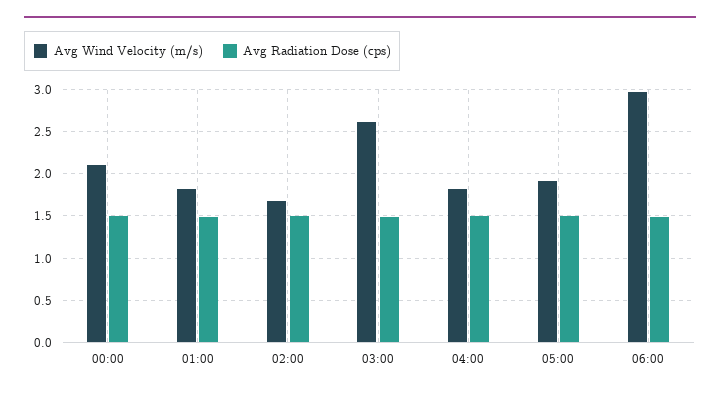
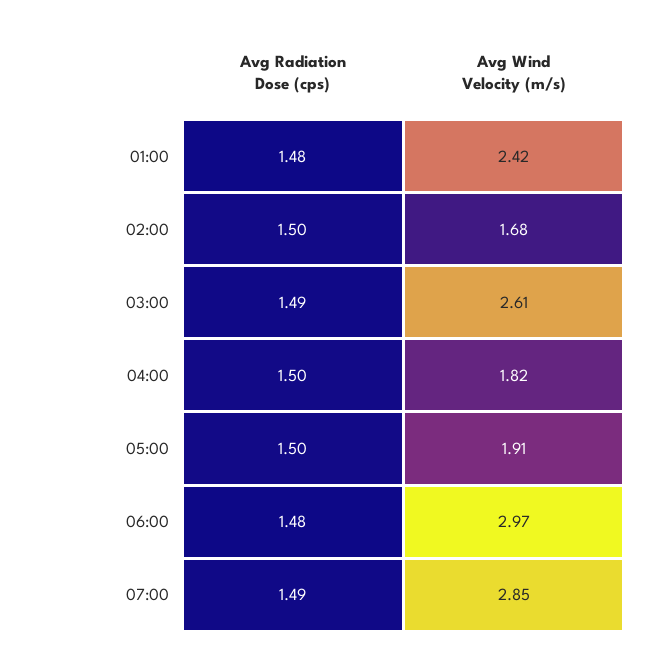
Avg Wind Velocity (m/s), 00:00: 2.1 -> none
Avg Radiation Dose (cps), 00:00: 1.5 -> none
Avg Wind Velocity (m/s), 01:00: 1.8 -> 2.42
Avg Radiation Dose (cps), 07:00: none -> 1.49
Avg Wind Velocity (m/s), 07:00: none -> 2.85

